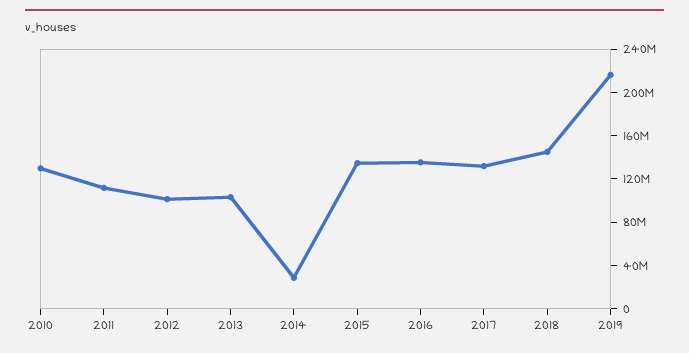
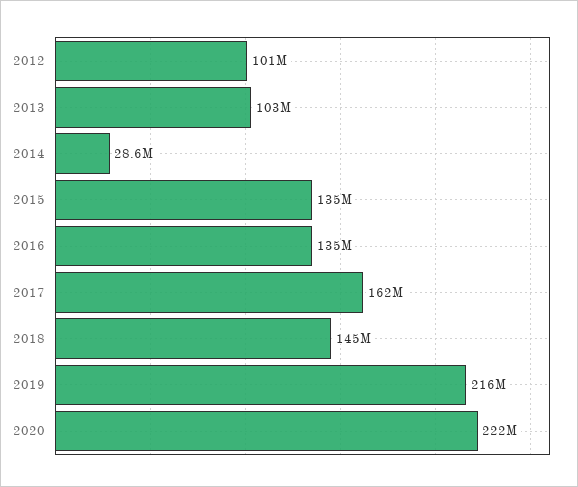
2010: 130000000 -> none
2011: 110000000 -> none
2017: 130000000 -> 162000000
2020: none -> 222000000

